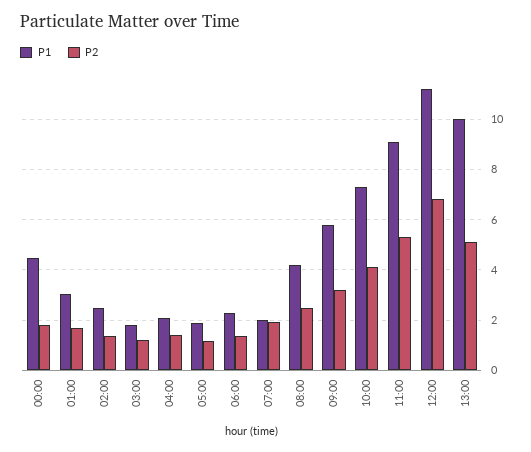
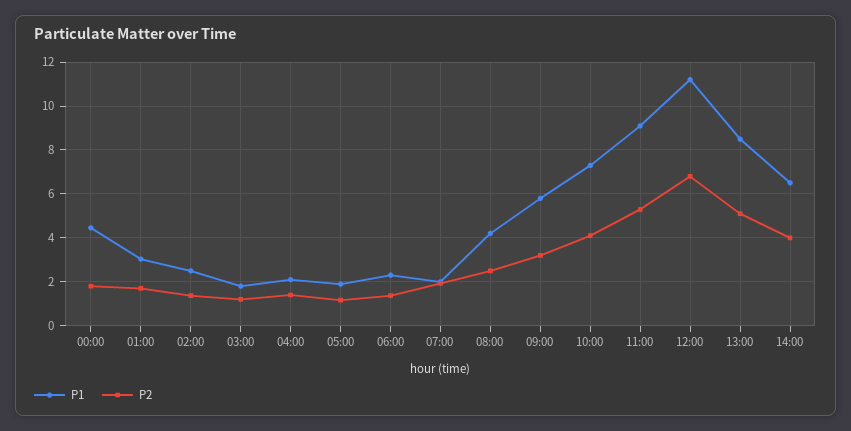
P1, 13:00: 10 -> 8.5
P1, 14:00: none -> 6.5
P2, 14:00: none -> 4

